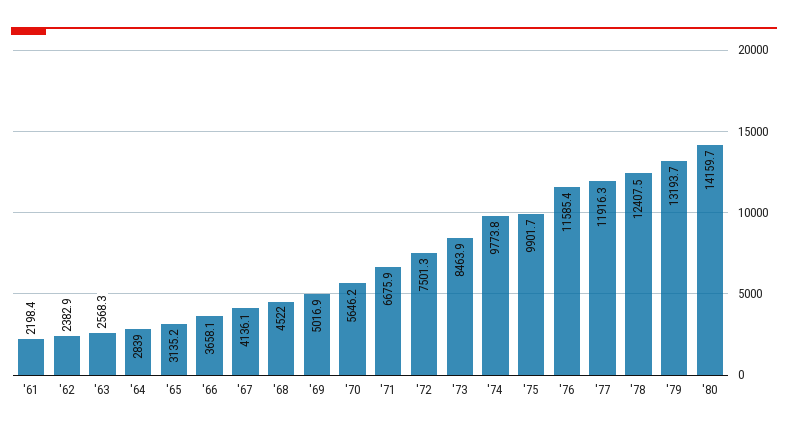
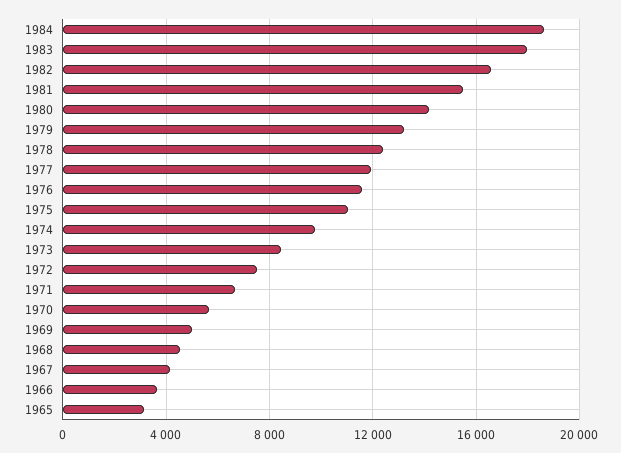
'61: 2198.4 -> none
'62: 2382.9 -> none
'63: 2568.3 -> none
'64: 2839 -> none
'75: 9901.7 -> 11000
1984: none -> 18500
1983: none -> 18000
1982: none -> 16500
1981: none -> 15500

